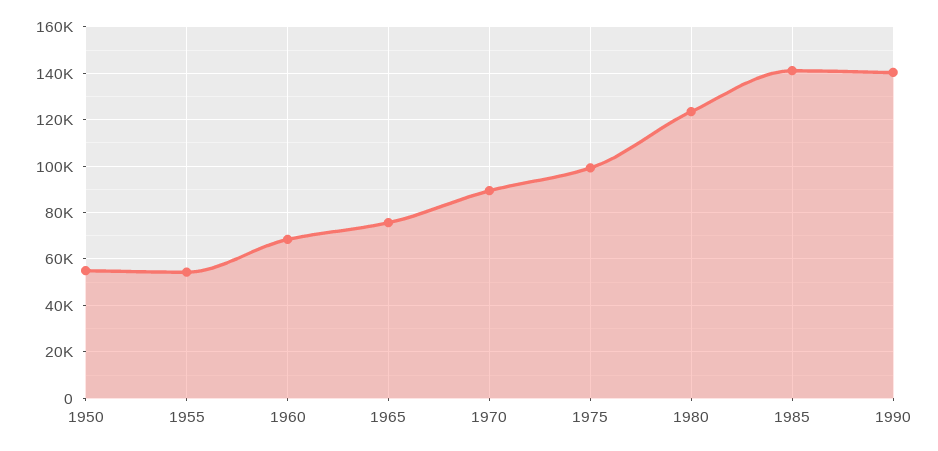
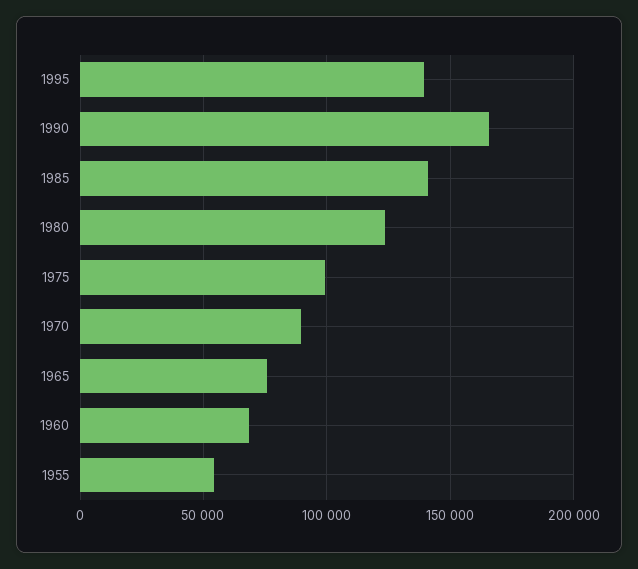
1950: 55000 -> none
1990: 140000 -> 165000
1995: none -> 140000

